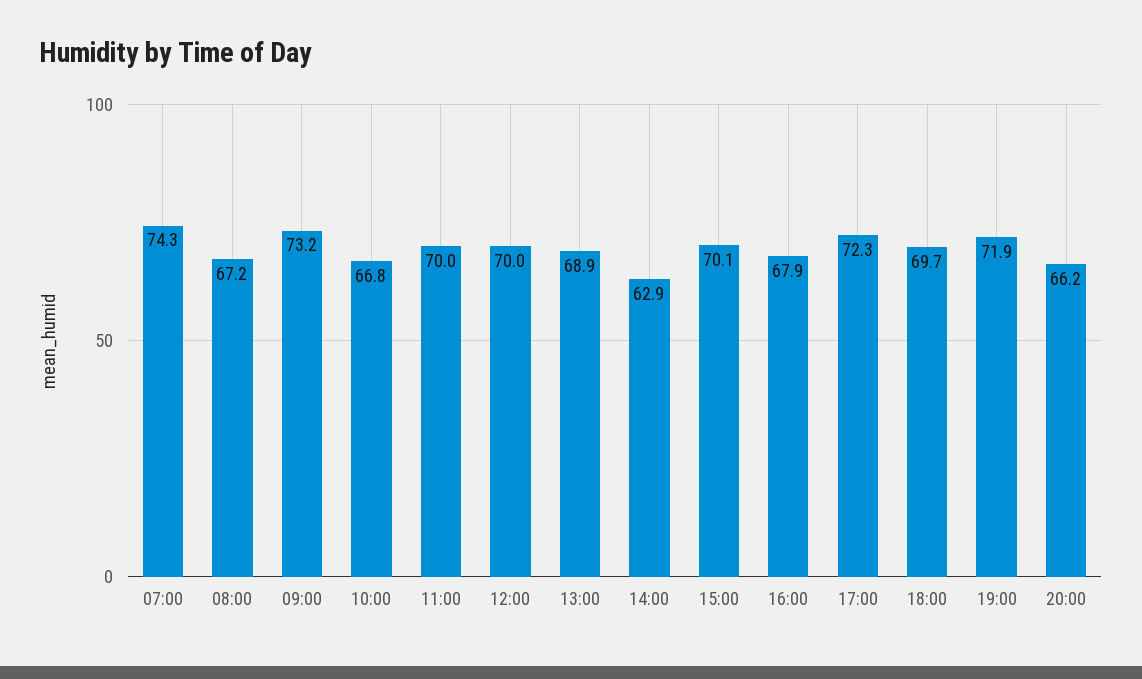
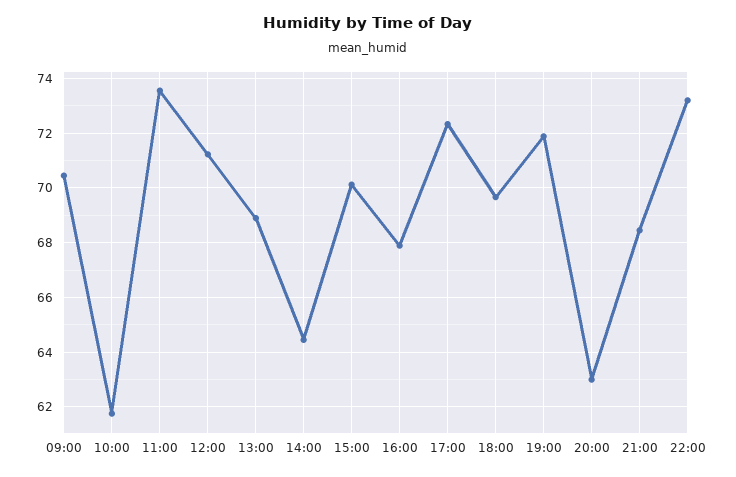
07:00: 74.3 -> none
08:00: 67.2 -> none
09:00: 73.2 -> 70.5
10:00: 66.8 -> 61.75
11:00: 70 -> 73.5
12:00: 70 -> 71.25
14:00: 62.9 -> 64.5
20:00: 66.2 -> 63
21:00: none -> 68.5
22:00: none -> 73.25

